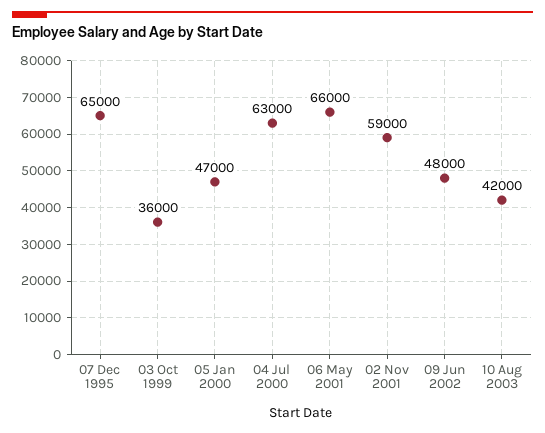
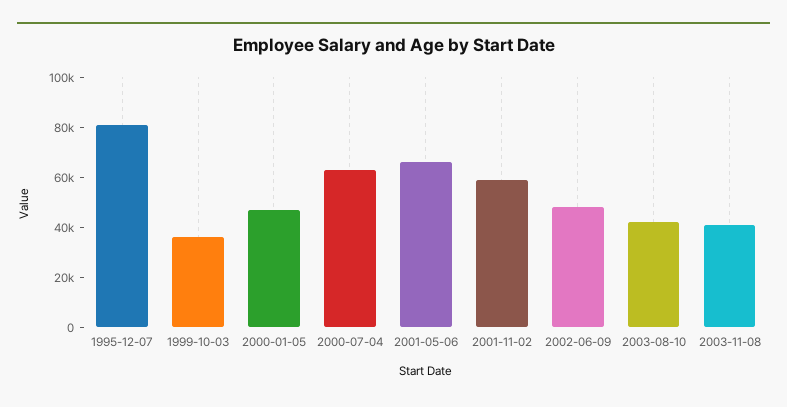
07 Dec 1995: 65000 -> 80000
2003-11-08: none -> 40000

